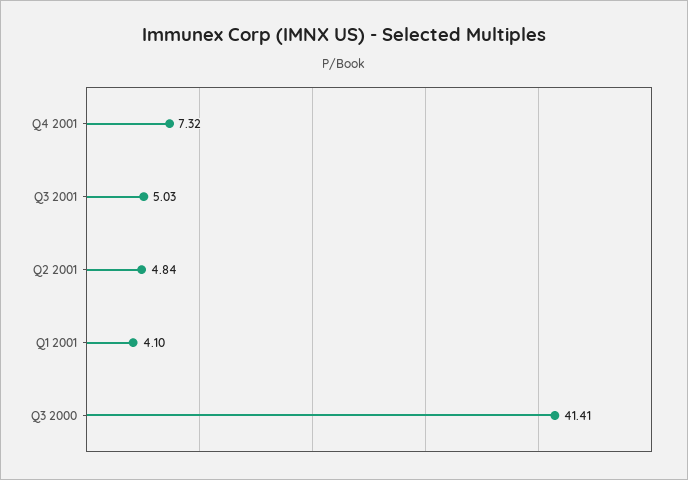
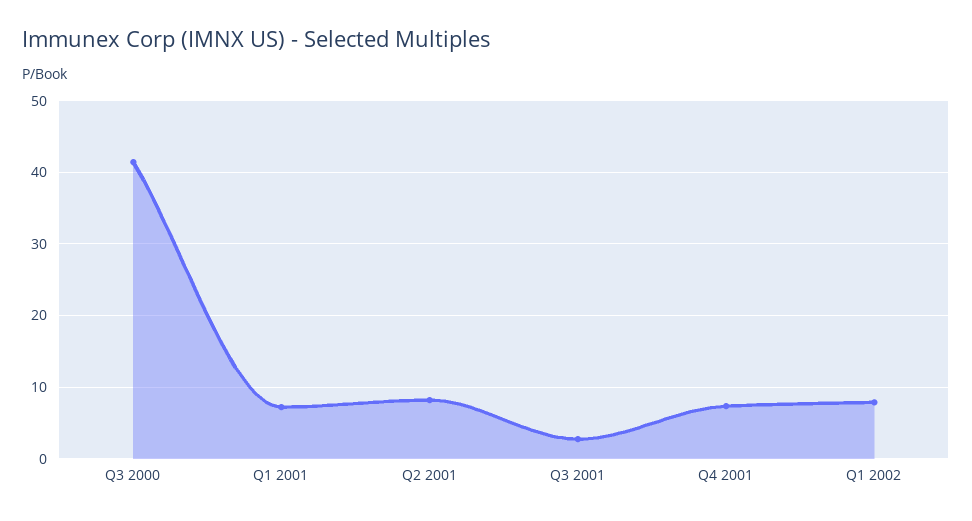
Q3 2001: 5.03 -> 3
Q2 2001: 4.84 -> 8
Q1 2001: 4.1 -> 7
Q1 2002: none -> 8

